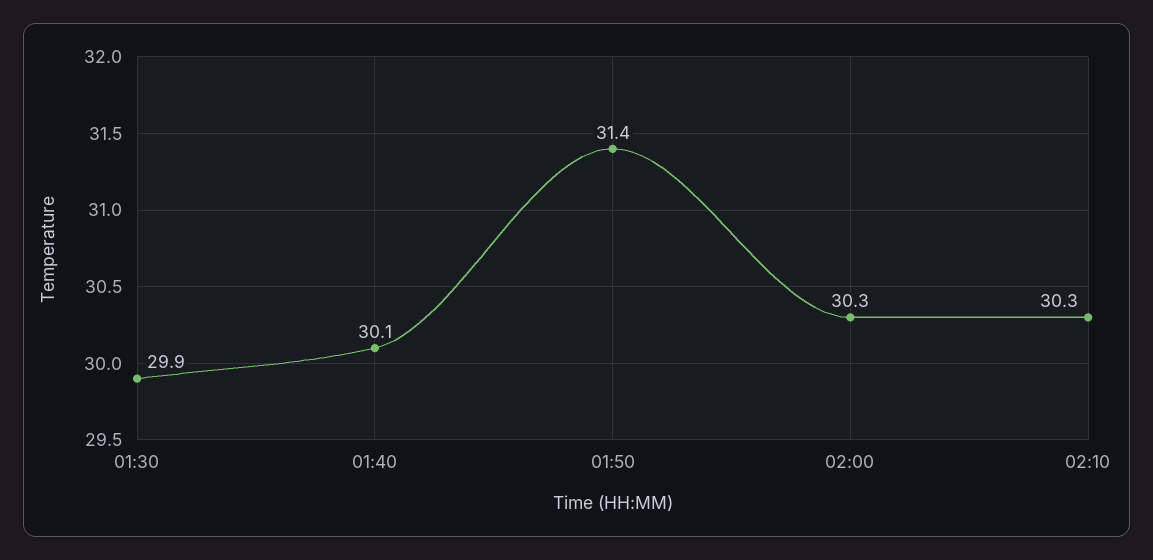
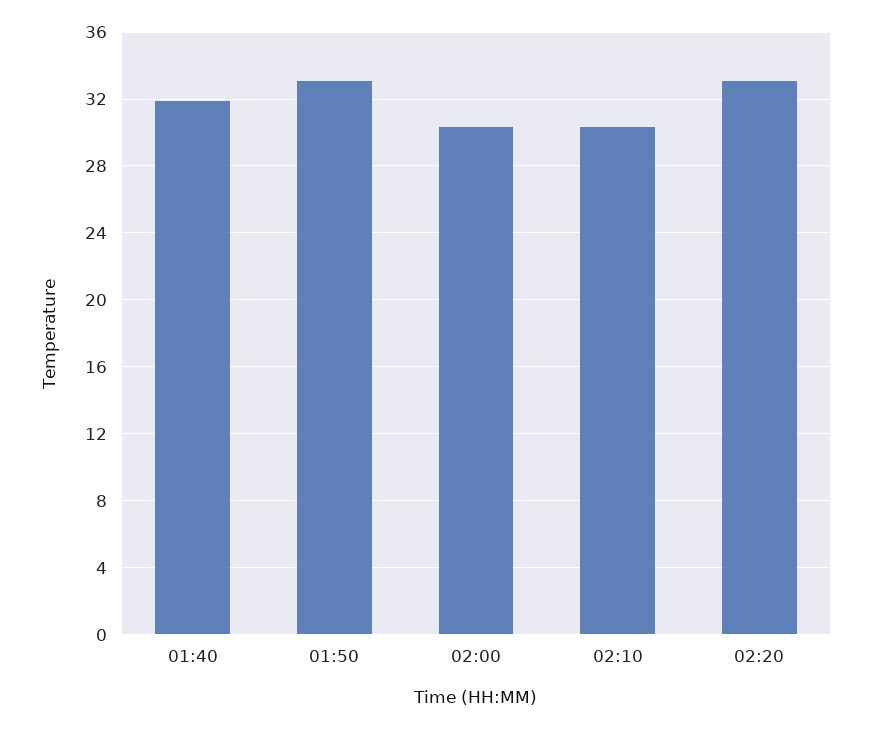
01:30: 29.9 -> none
01:40: 30.1 -> 32
01:50: 31.4 -> 33
02:20: none -> 33

